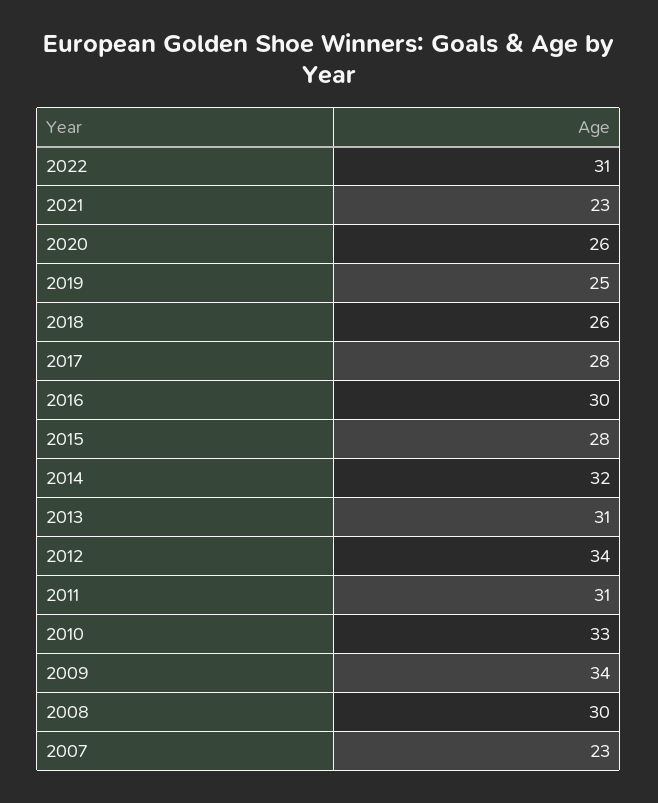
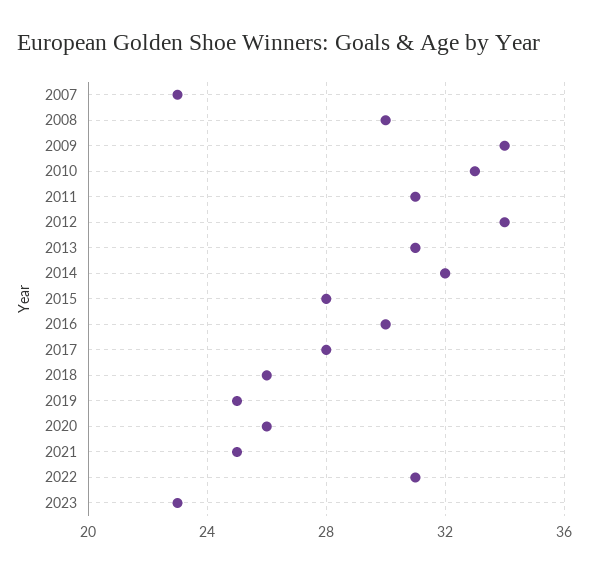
2021: 23 -> 25
2023: none -> 23

